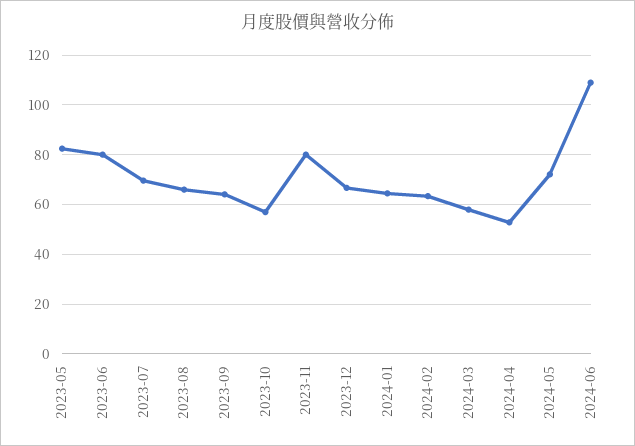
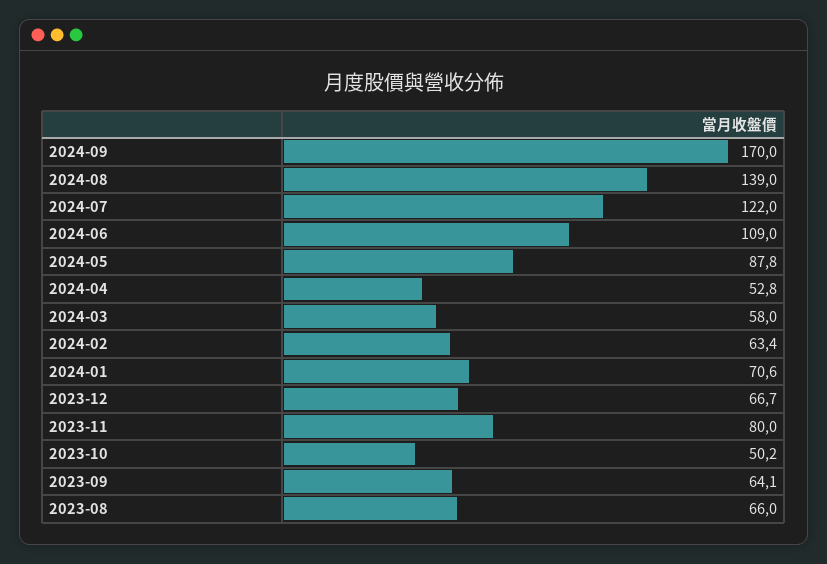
2023-05: 82.5 -> none
2023-06: 80 -> none
2023-07: 70 -> none
2023-10: 57.5 -> 50.2
2024-01: 65 -> 70.6
2024-05: 72.5 -> 87.8
2024-09: none -> 170
2024-08: none -> 139
2024-07: none -> 122

